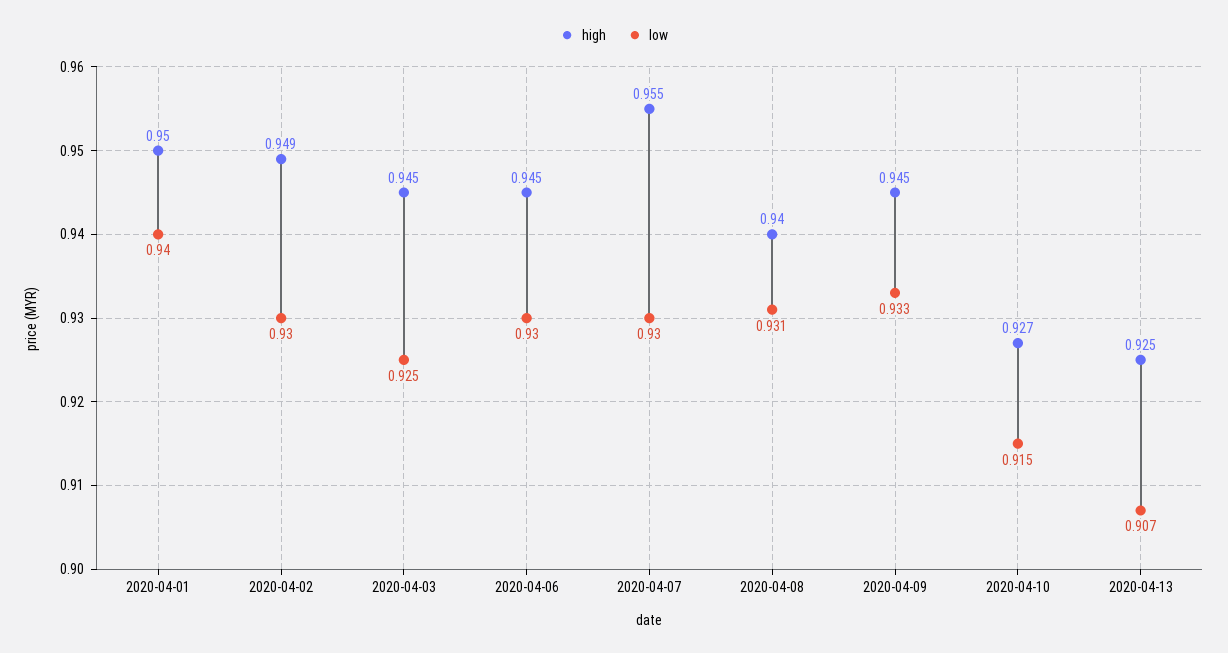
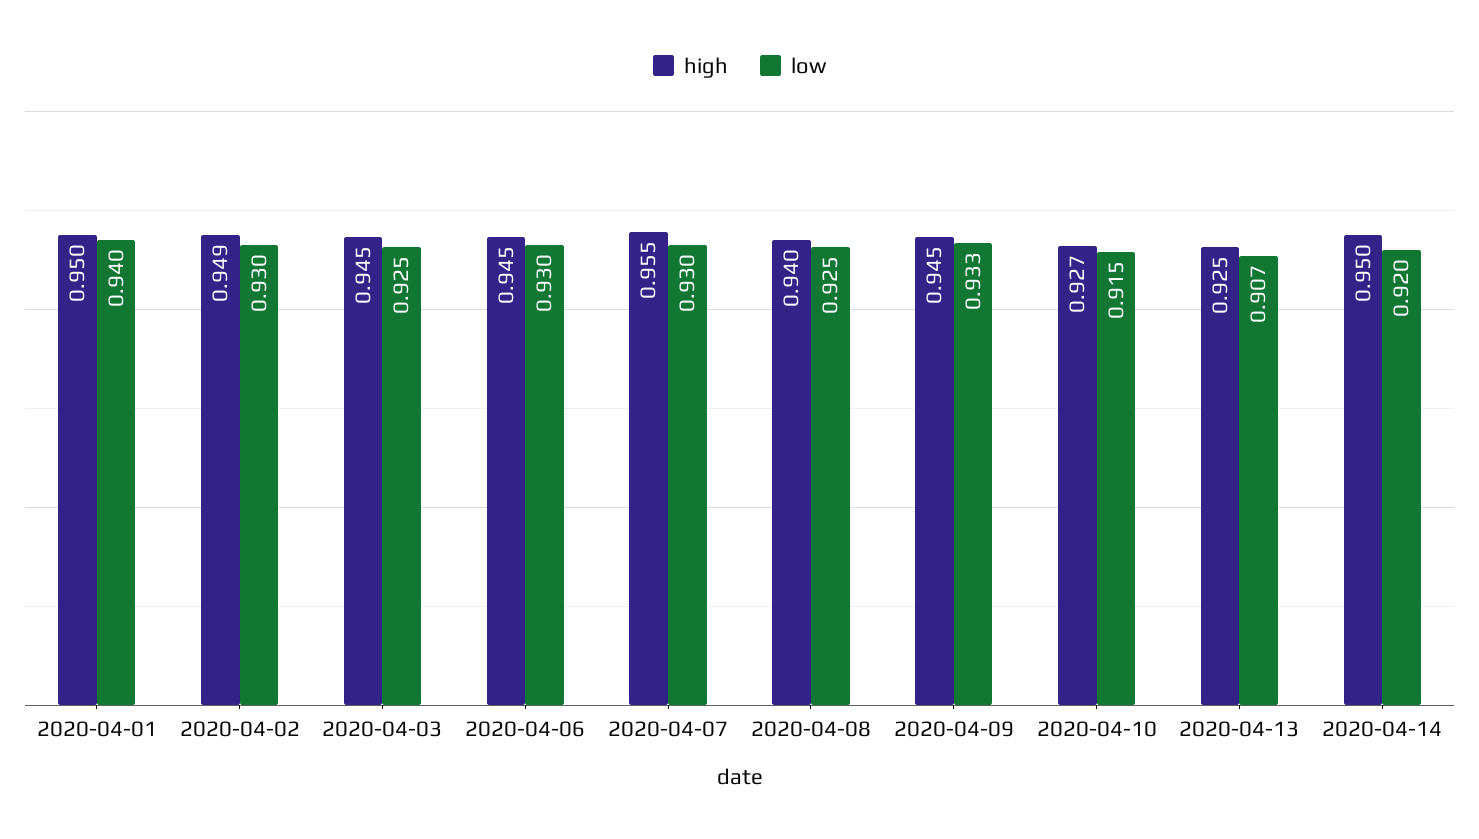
low, 2020-04-08: 0.931 -> 0.925
high, 2020-04-14: none -> 0.95
low, 2020-04-14: none -> 0.92

